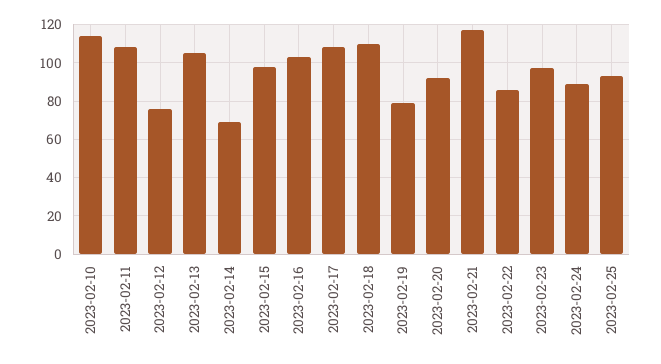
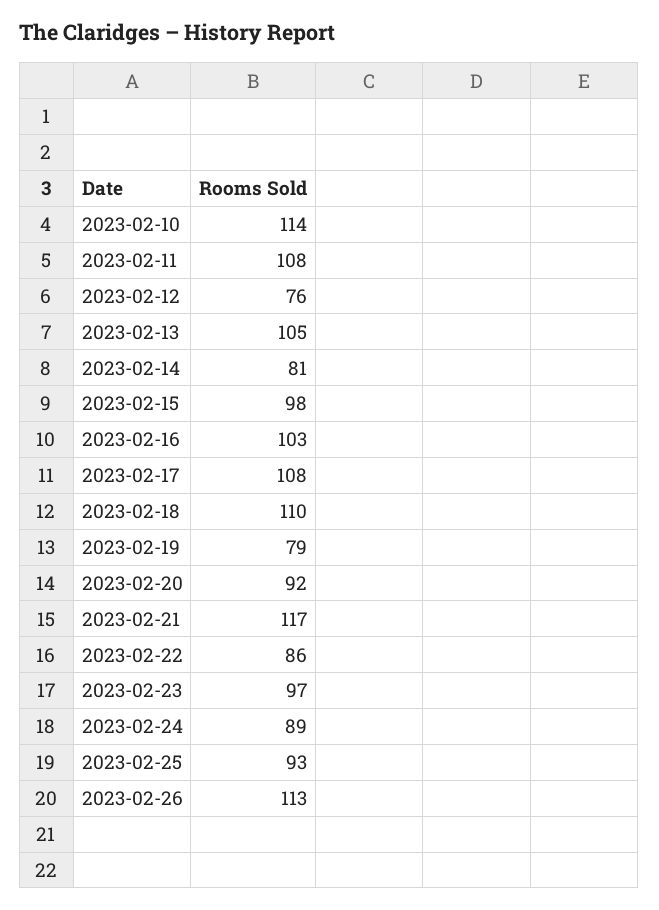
2023-02-14: 70 -> 81
2023-02-26: none -> 113

